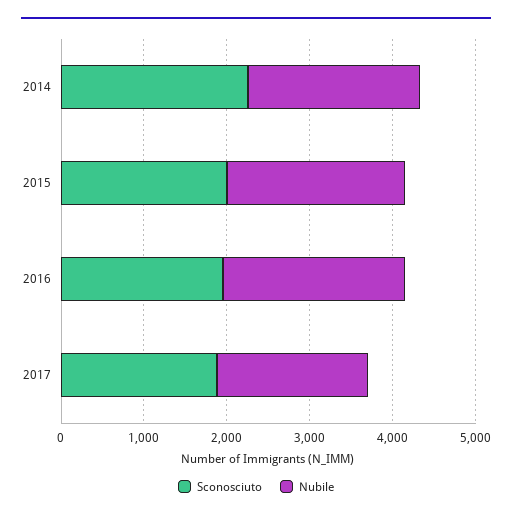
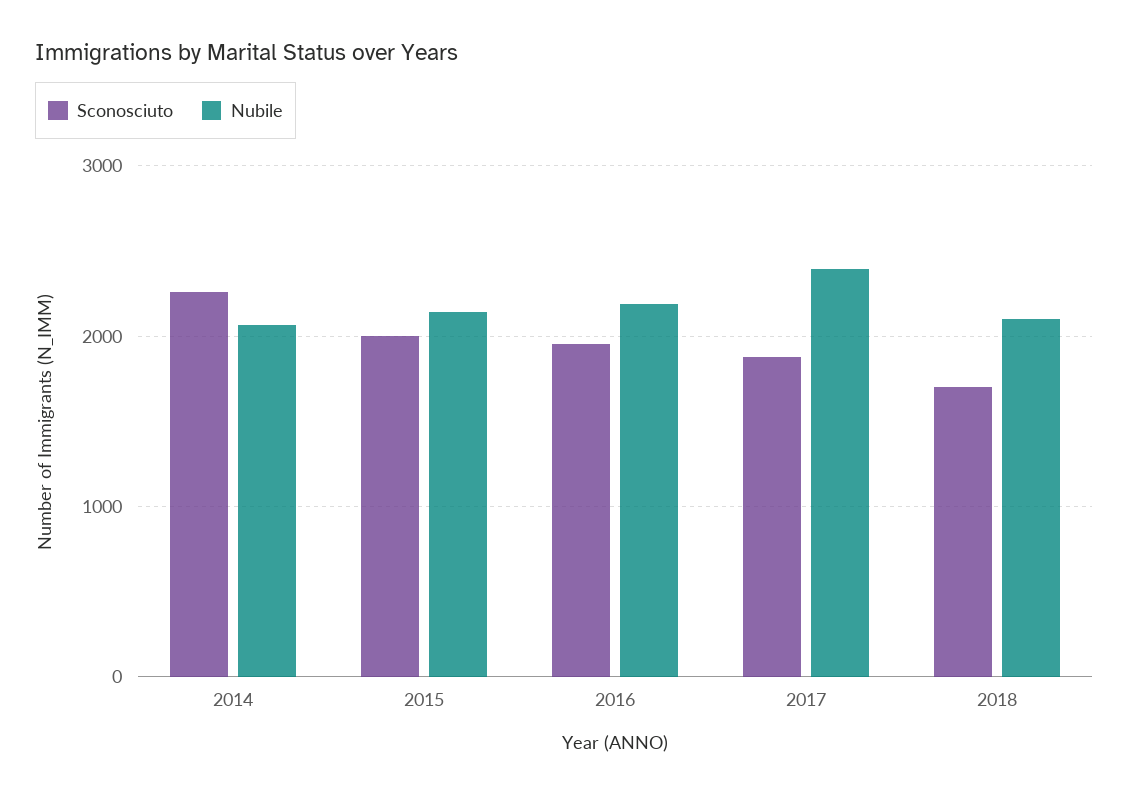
Nubile, 2017: 1800 -> 2400
Sconosciuto, 2018: none -> 1700
Nubile, 2018: none -> 2100

